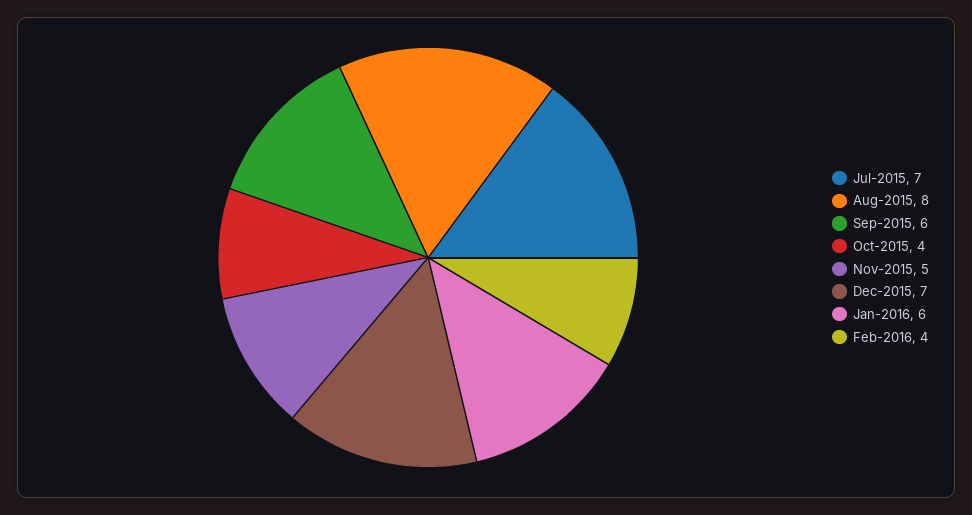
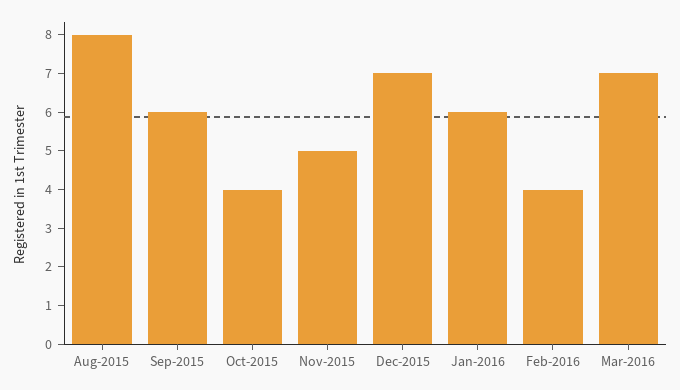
Jul-2015: 7 -> none
Mar-2016: none -> 7

